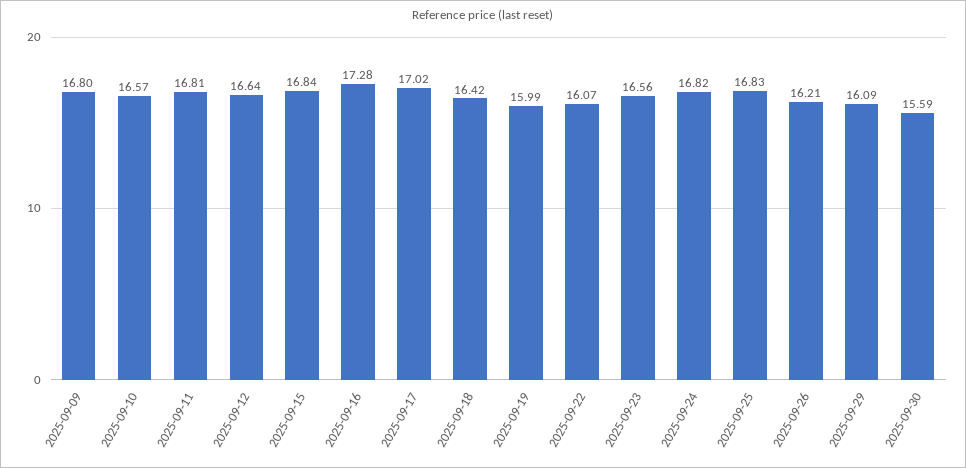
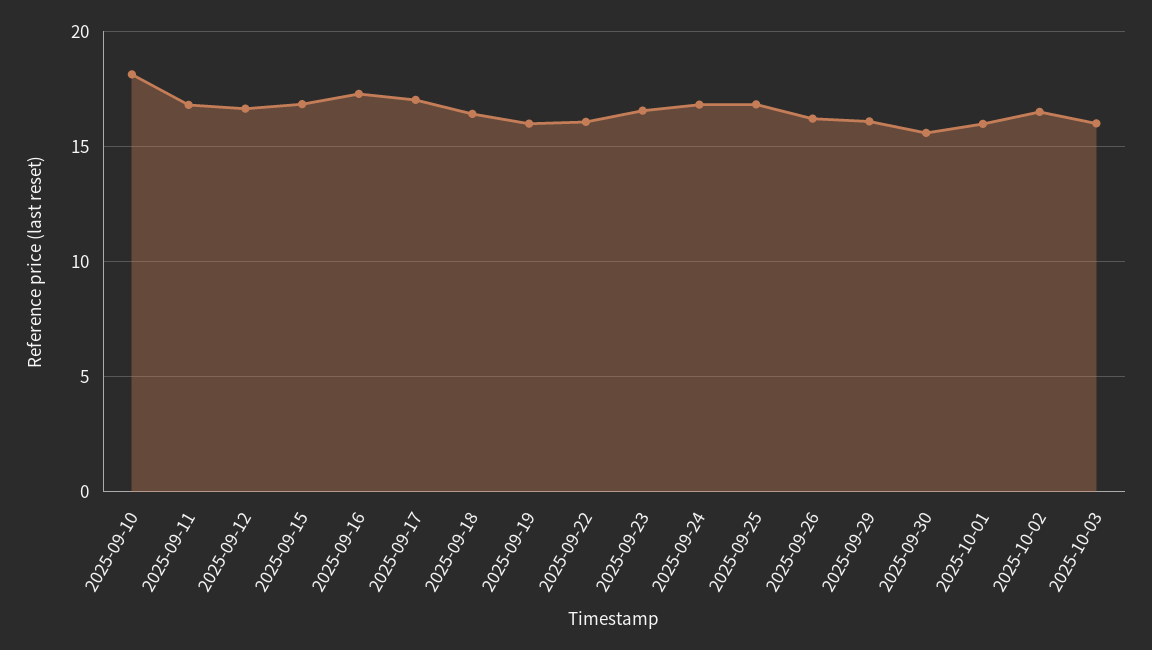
2025-09-09: 16.8 -> none
2025-09-10: 16.57 -> 18
2025-10-01: none -> 16
2025-10-02: none -> 16.5
2025-10-03: none -> 16

